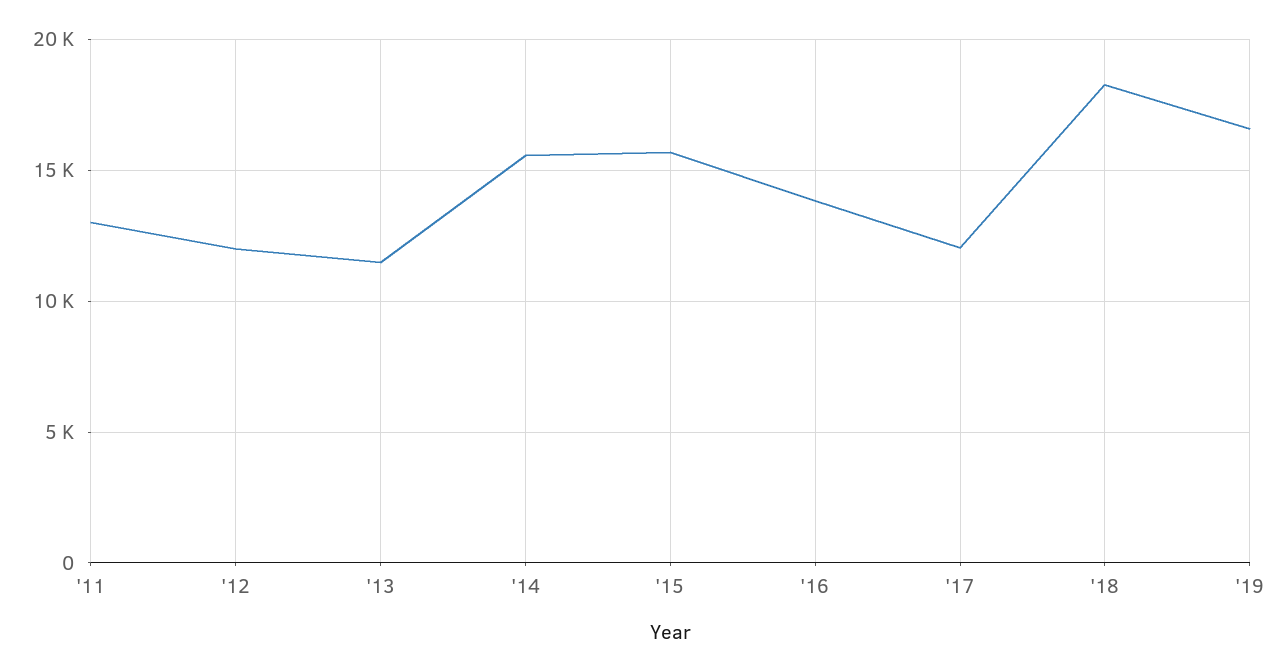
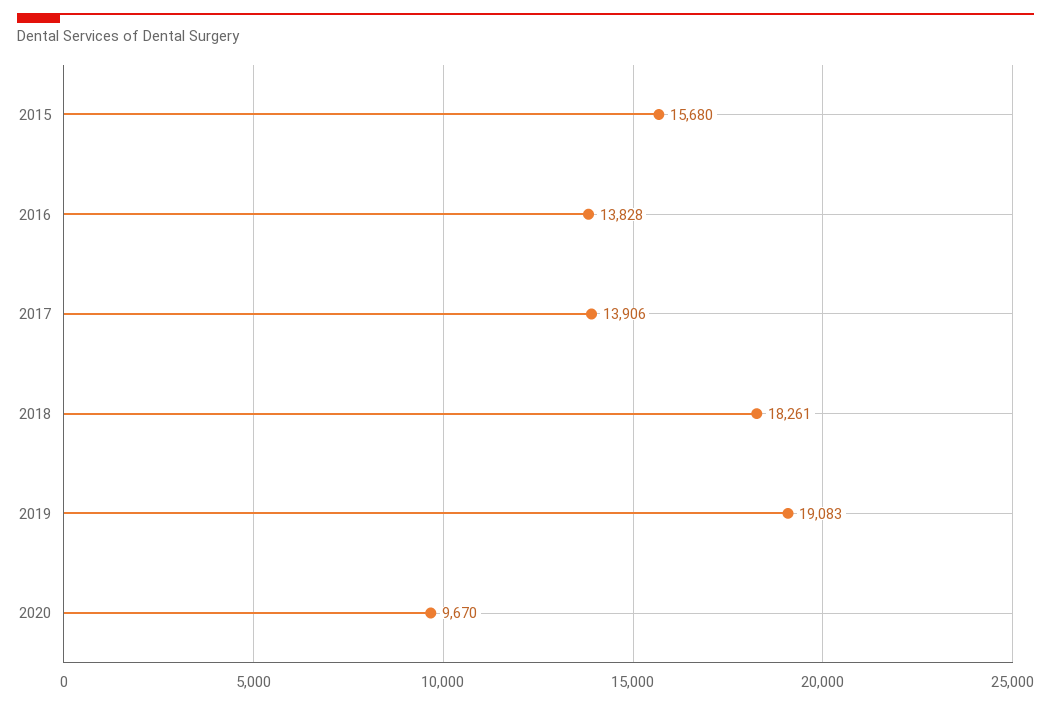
'11: 13000 -> none
'12: 12000 -> none
'13: 11500 -> none
'14: 15500 -> none
'17: 12000 -> 13906
'19: 16500 -> 19083
2020: none -> 9670

